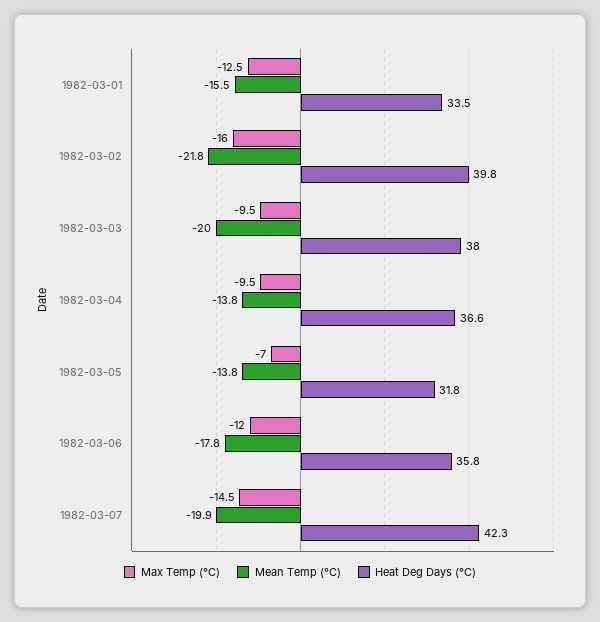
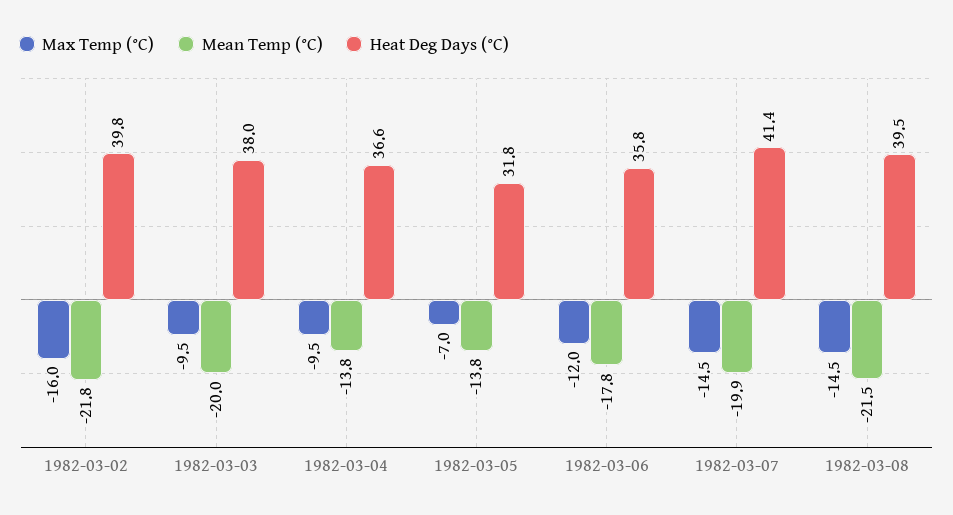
Max Temp (°C), 1982-03-01: -12.5 -> none
Mean Temp (°C), 1982-03-01: -15.5 -> none
Heat Deg Days (°C), 1982-03-01: 33.5 -> none
Heat Deg Days (°C), 1982-03-07: 42.3 -> 41.4
Max Temp (°C), 1982-03-08: none -> -14.5
Mean Temp (°C), 1982-03-08: none -> -21.5
Heat Deg Days (°C), 1982-03-08: none -> 39.5

